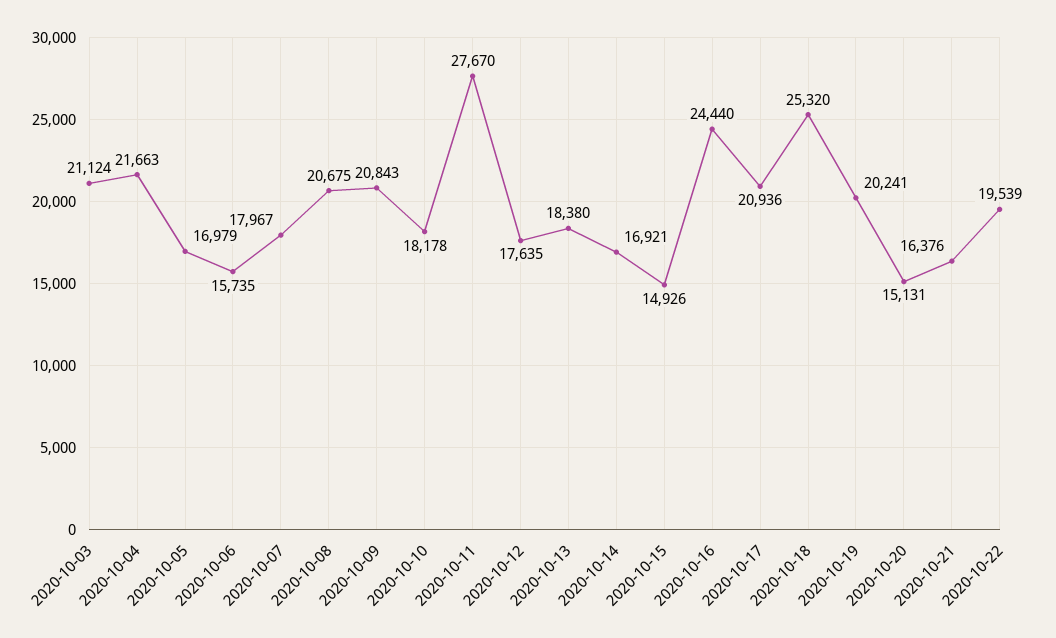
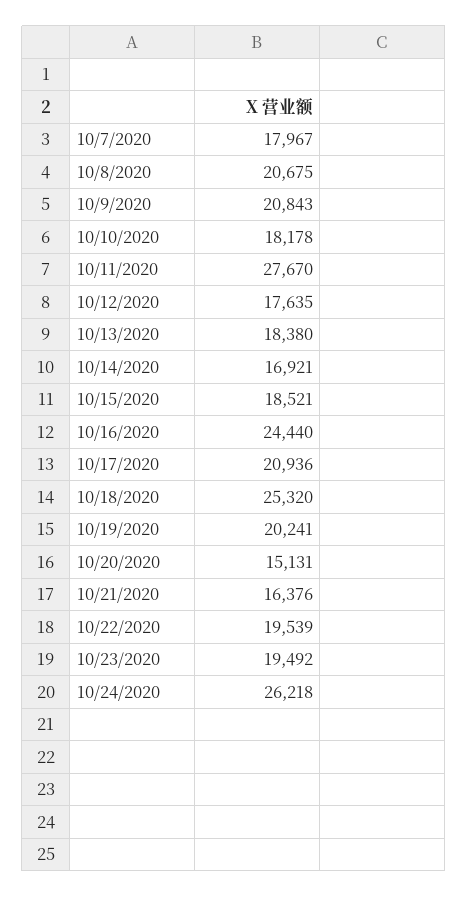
2020-10-03: 21124 -> none
2020-10-04: 21663 -> none
2020-10-05: 16979 -> none
2020-10-06: 15735 -> none
2020-10-15: 14926 -> 18521
10/23/2020: none -> 19492
10/24/2020: none -> 26218

